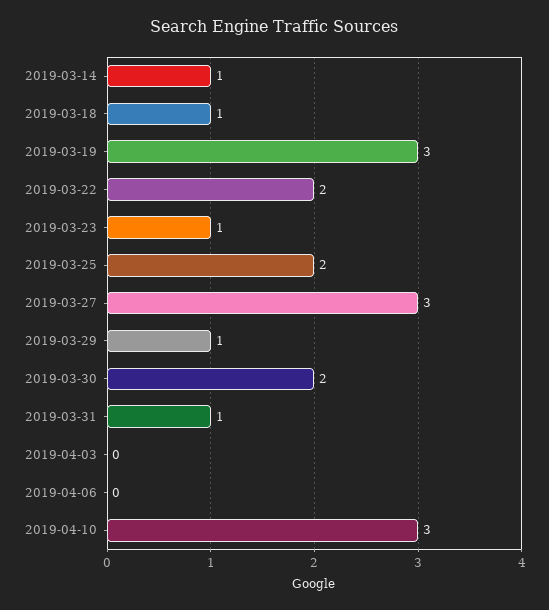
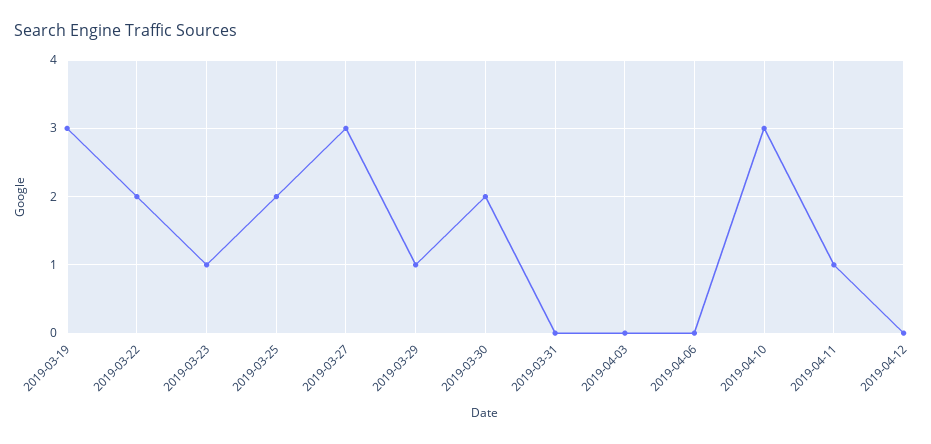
2019-03-14: 1 -> none
2019-03-18: 1 -> none
2019-03-31: 1 -> 0
2019-04-11: none -> 1
2019-04-12: none -> 0

